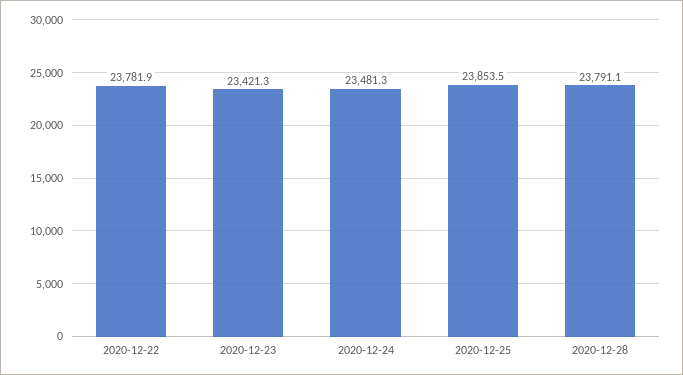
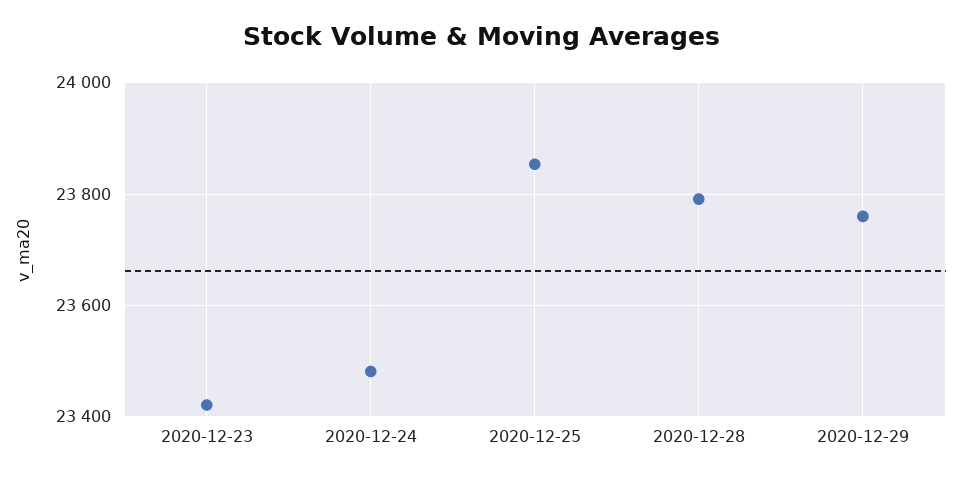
2020-12-22: 23781.9 -> none
2020-12-29: none -> 23760

